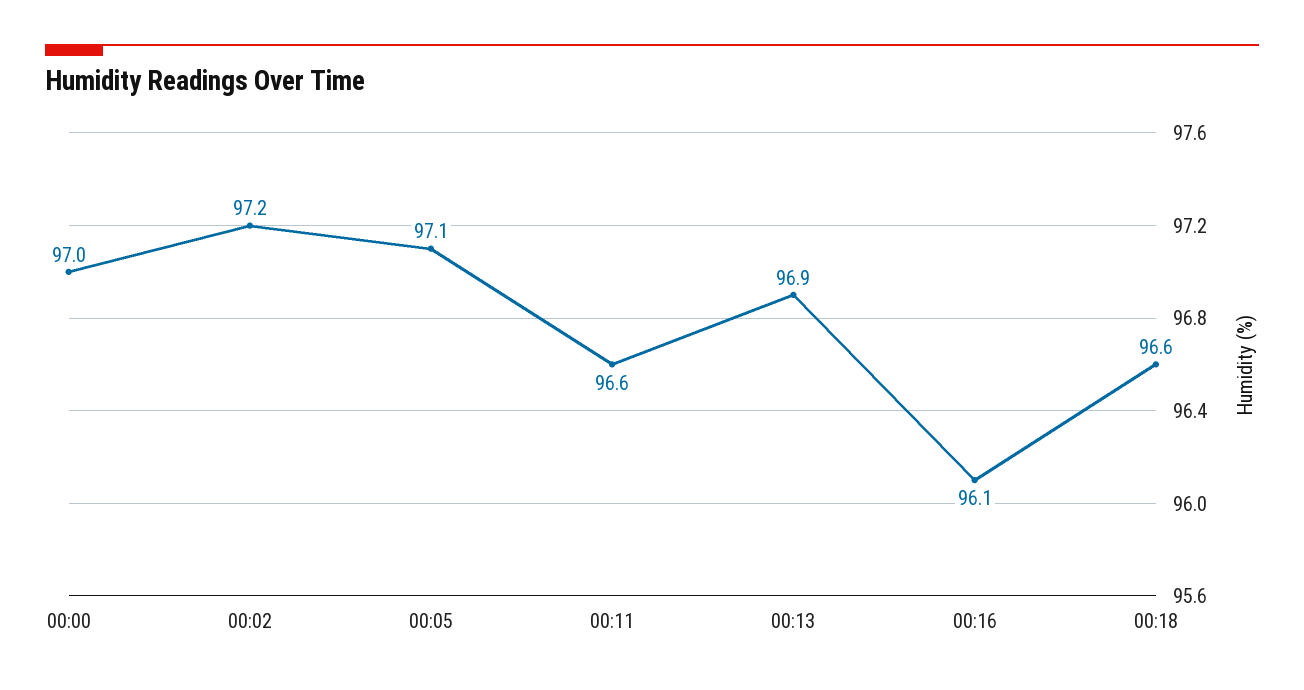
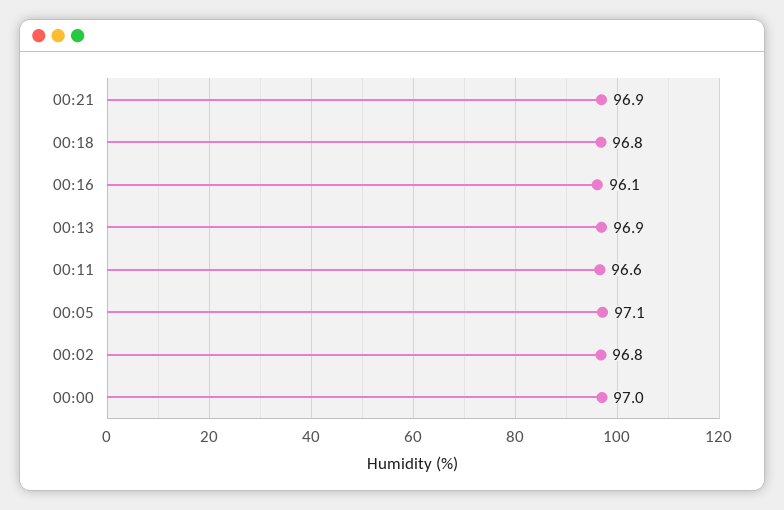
00:02: 97.2 -> 96.8
00:18: 96.6 -> 96.8
00:21: none -> 96.9

